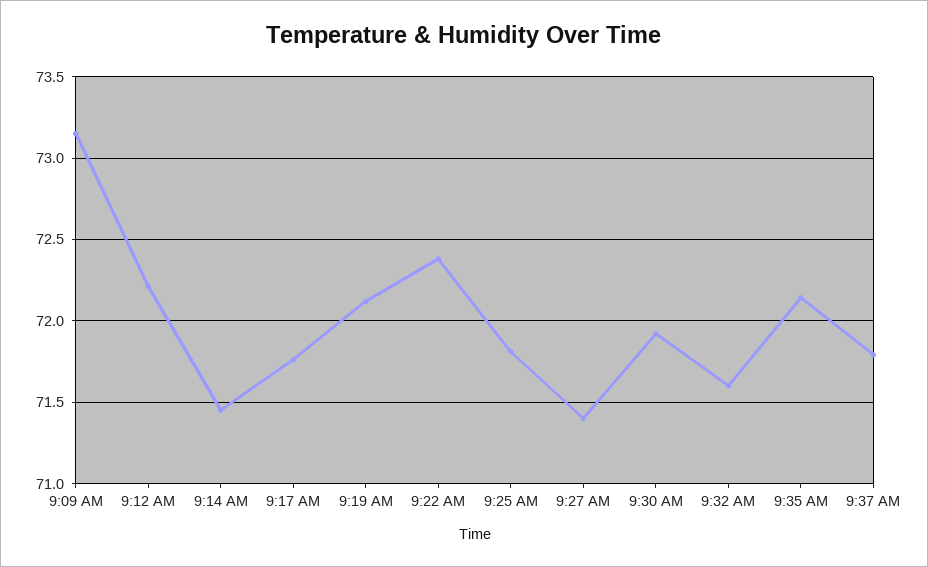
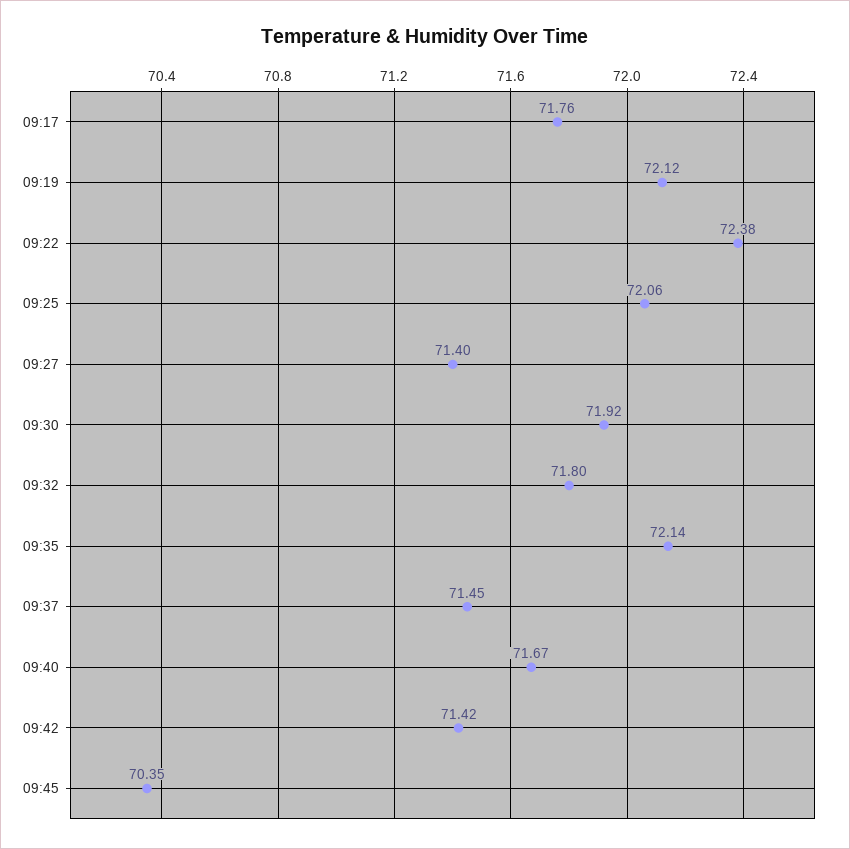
9:09 AM: 73.15 -> none
9:12 AM: 72.2 -> none
9:14 AM: 71.45 -> none
9:25 AM: 71.8 -> 72.06
9:32 AM: 71.6 -> 71.8
9:37 AM: 71.8 -> 71.45
09:40: none -> 71.67
09:42: none -> 71.42
09:45: none -> 70.35

